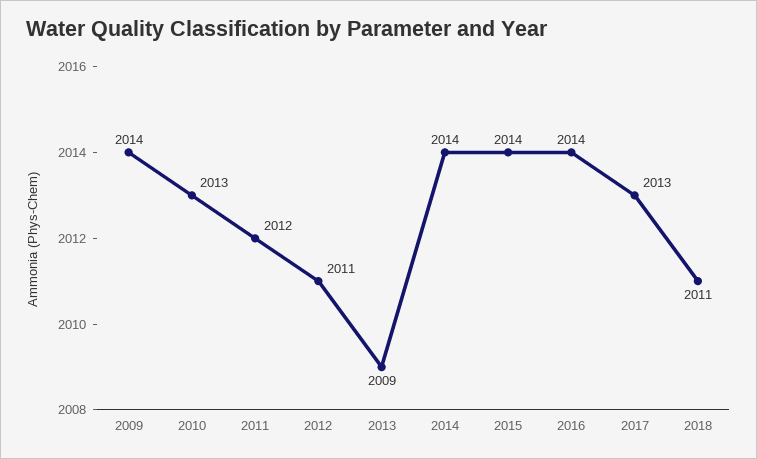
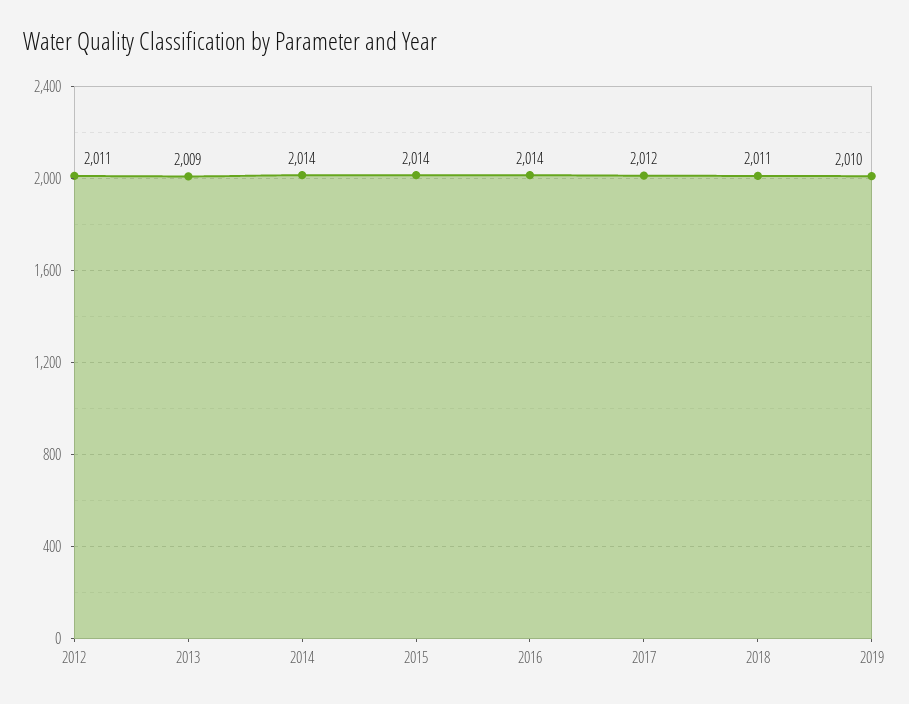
2009: 2014 -> none
2010: 2013 -> none
2011: 2012 -> none
2017: 2013 -> 2012
2019: none -> 2010

